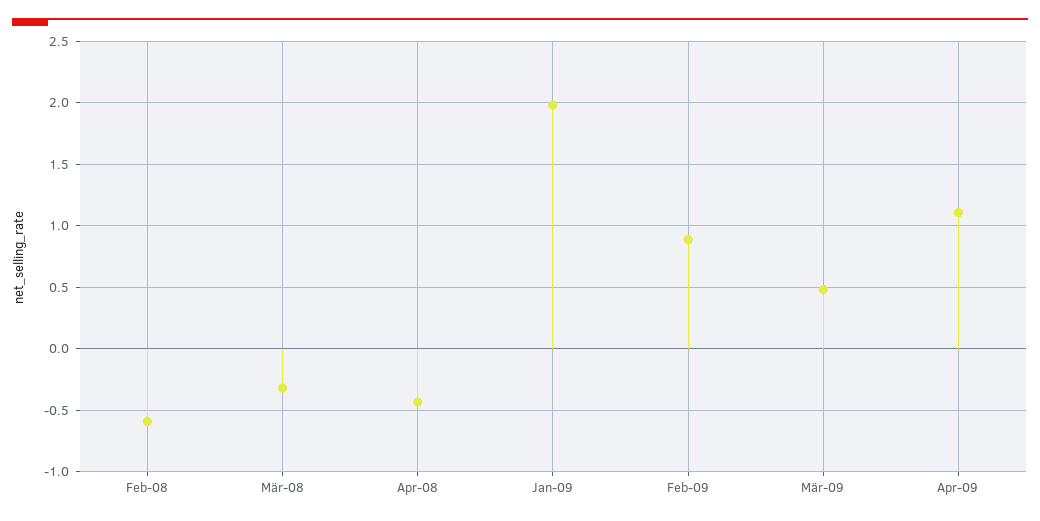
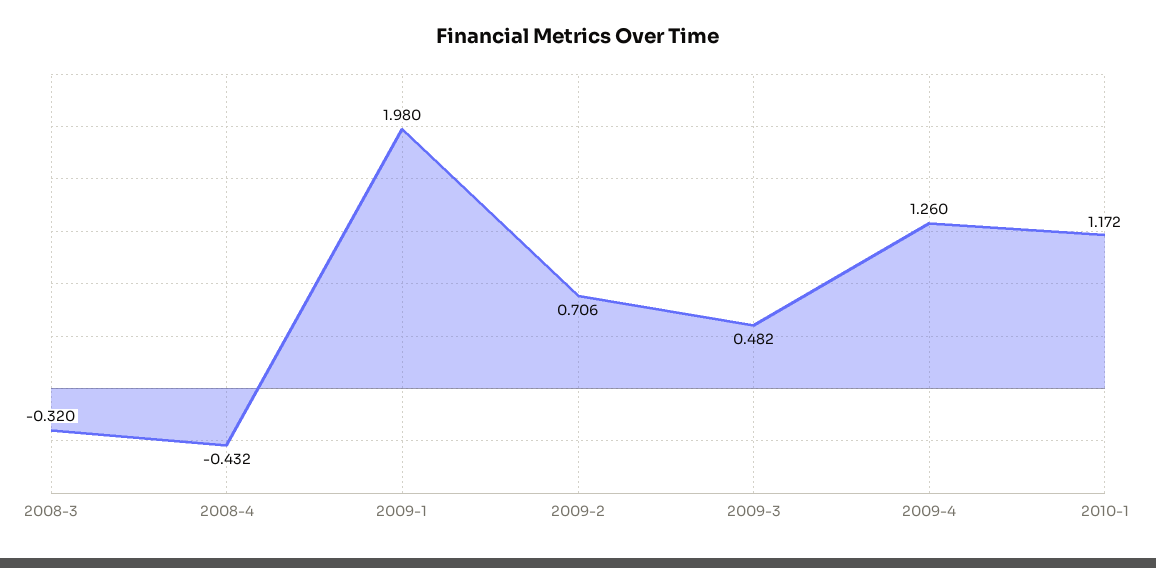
Feb-08: -0.6 -> none
Feb-09: 0.9 -> 0.706
Apr-09: 1.1 -> 1.26
2010-1: none -> 1.172

